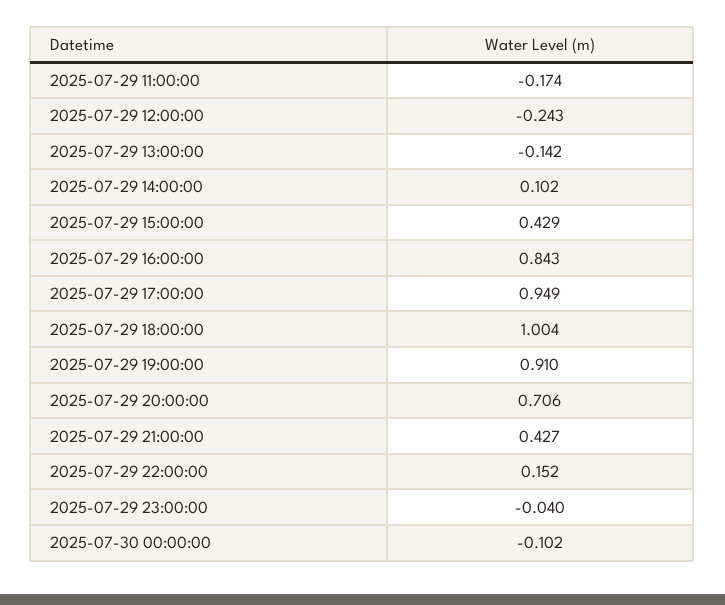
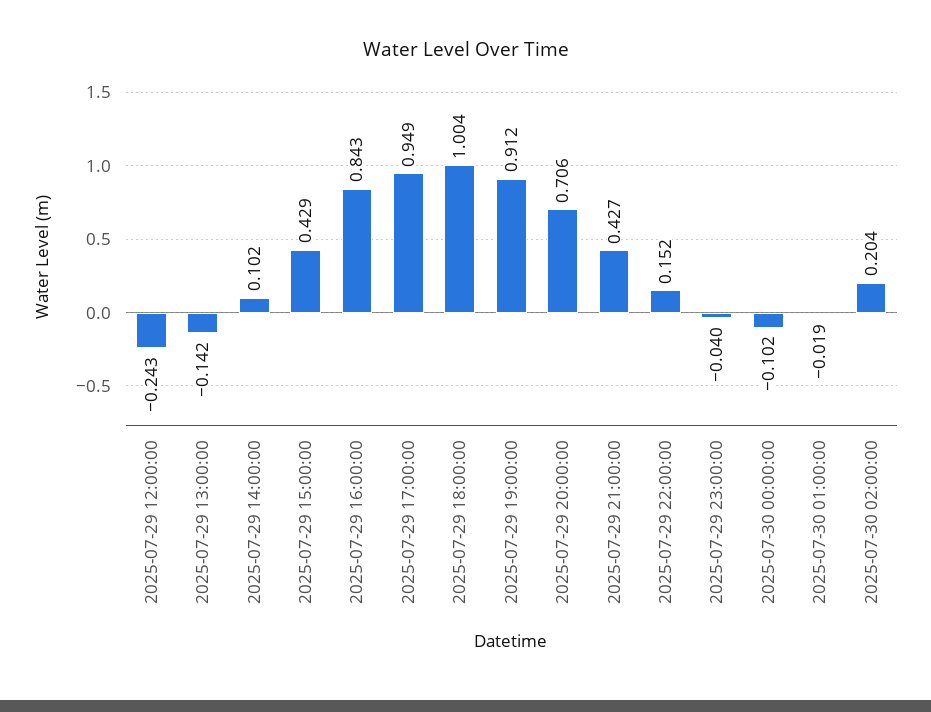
2025-07-29 11:00:00: -0.174 -> none
2025-07-29 19:00:00: 0.91 -> 0.912
2025-07-30 01:00:00: none -> -0.019
2025-07-30 02:00:00: none -> 0.204

